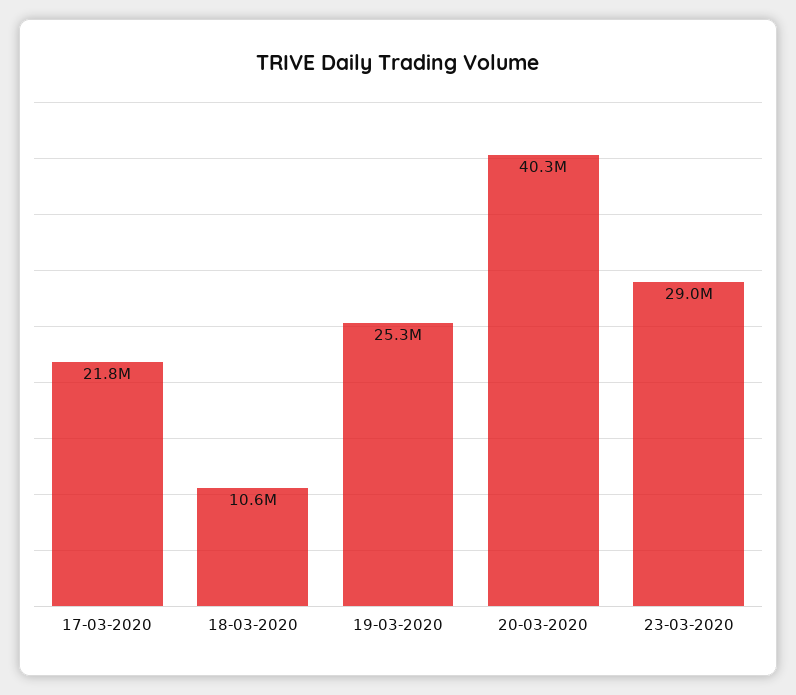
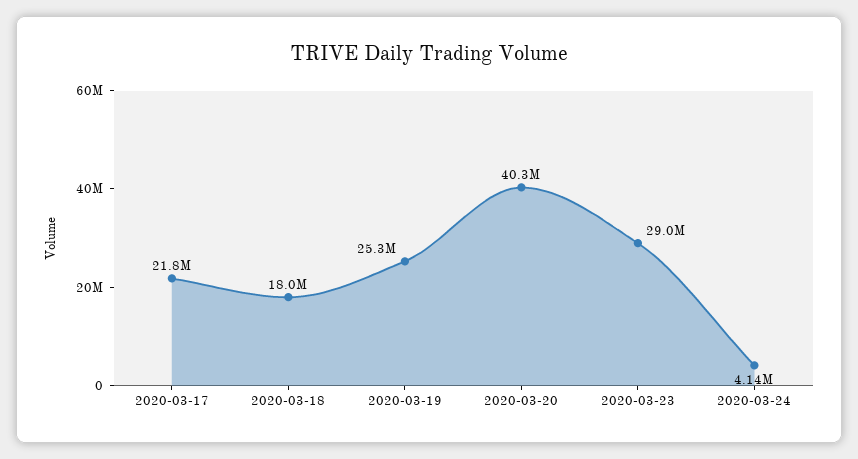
18-03-2020: 10600000 -> 18000000
2020-03-24: none -> 4140000

